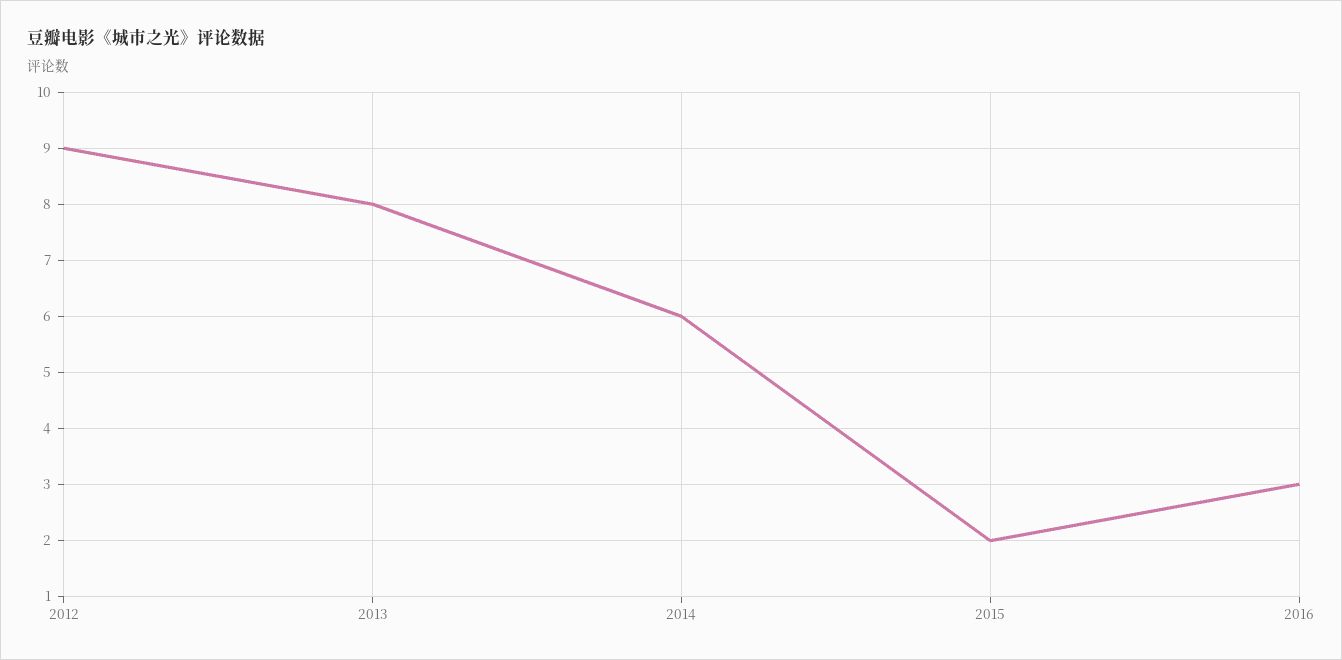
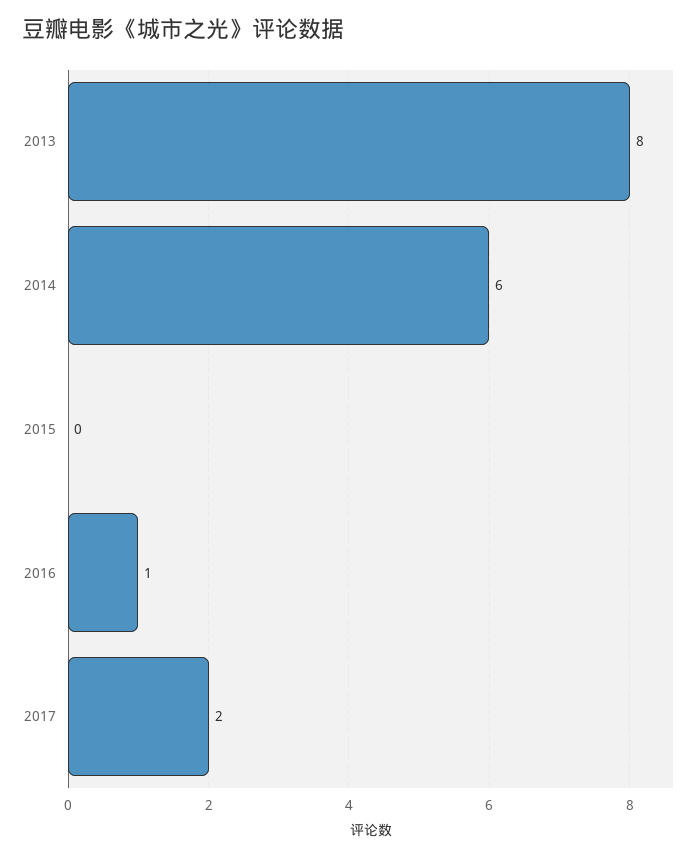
2012: 9 -> none
2015: 2 -> 0
2016: 3 -> 1
2017: none -> 2

